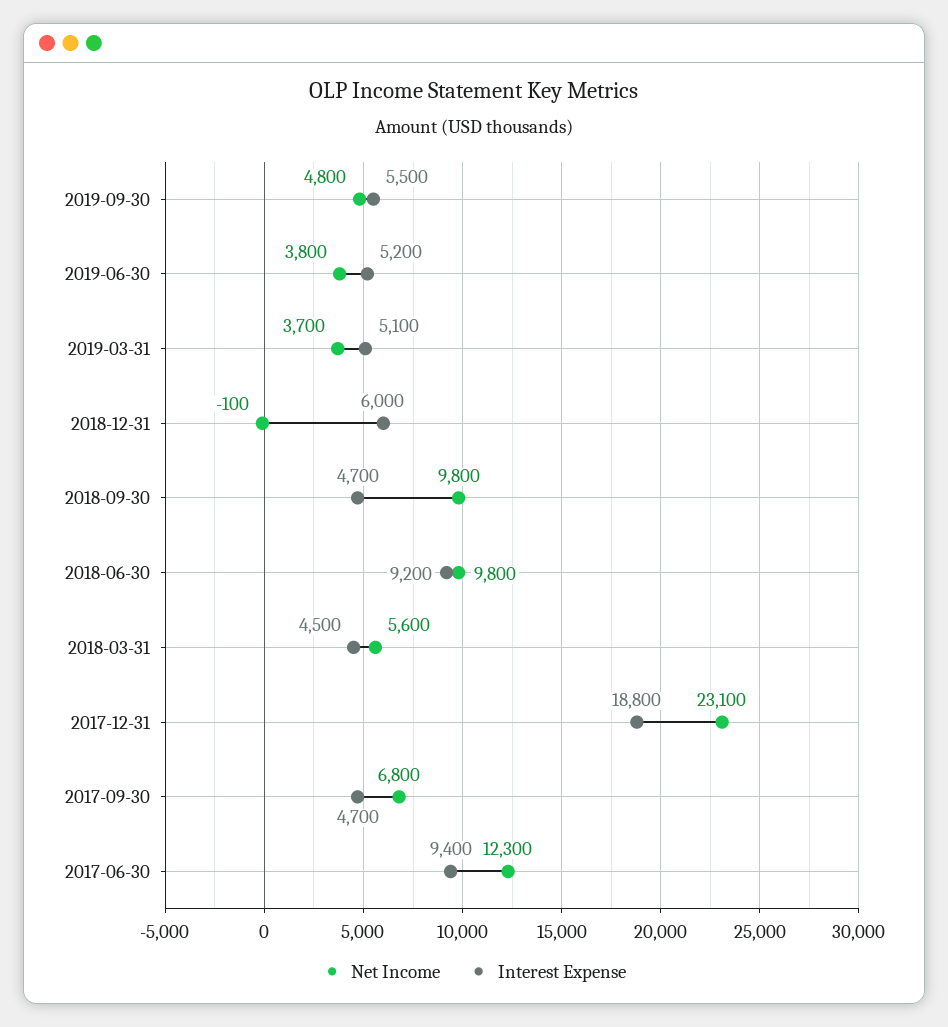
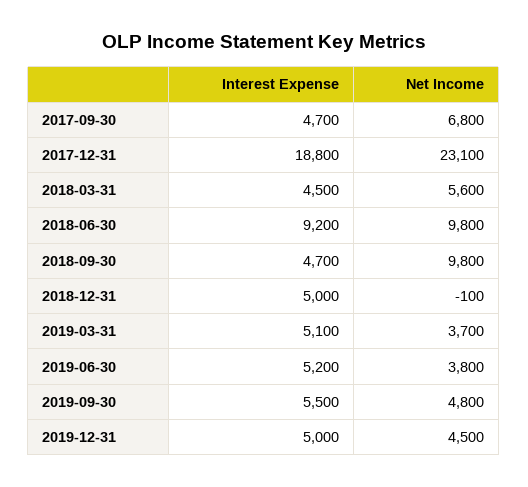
Interest Expense, 2018-12-31: 6000 -> 5000
Net Income, 2017-06-30: 12300 -> none
Interest Expense, 2017-06-30: 9400 -> none
Interest Expense, 2019-12-31: none -> 5000
Net Income, 2019-12-31: none -> 4500

